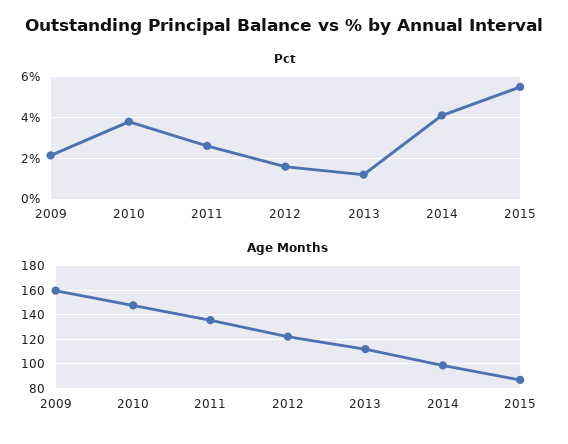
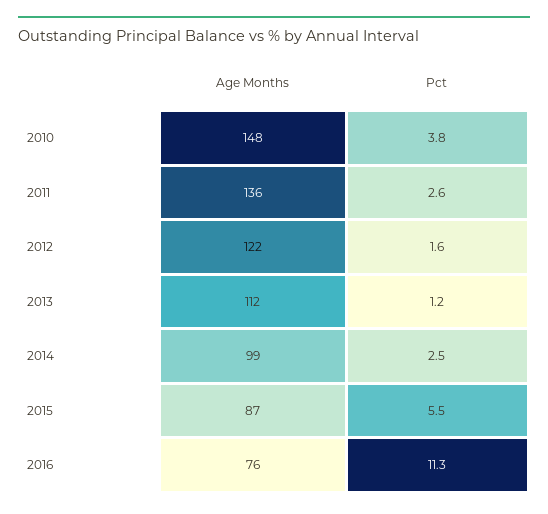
Pct, 2009: 2 -> none
Pct, 2014: 4 -> 2.5
Age Months, 2009: 160 -> none
Age Months, 2016: none -> 76
Pct, 2016: none -> 11.3

